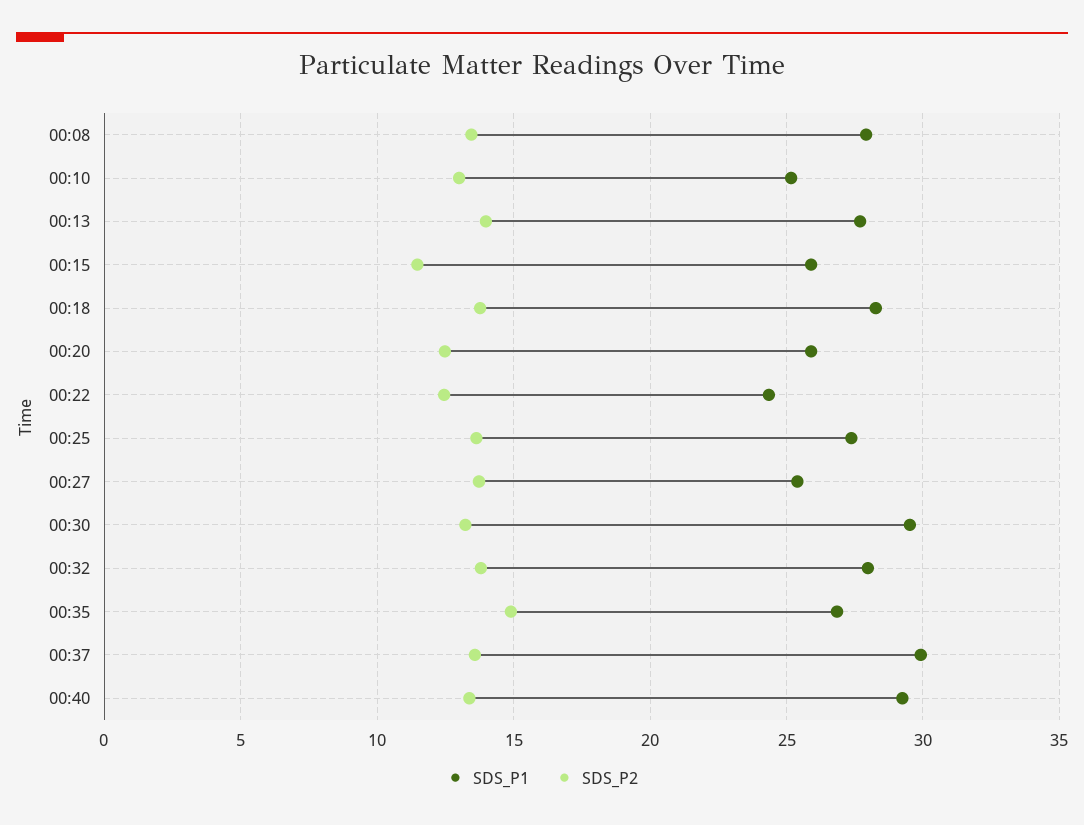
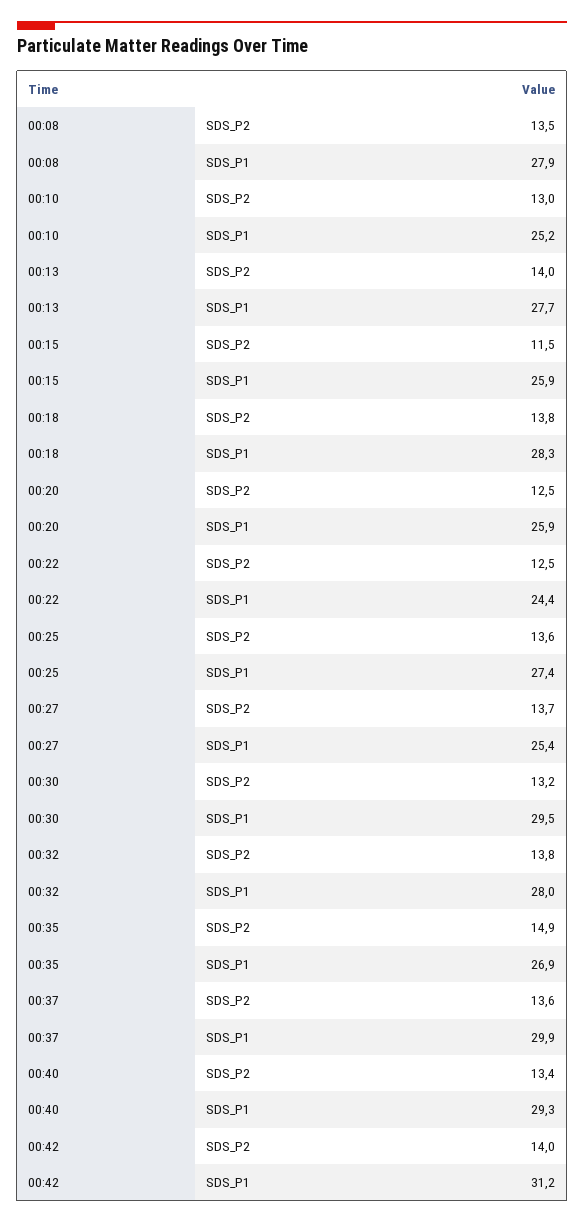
SDS_P2, 00:42: none -> 14
SDS_P1, 00:42: none -> 31.2

